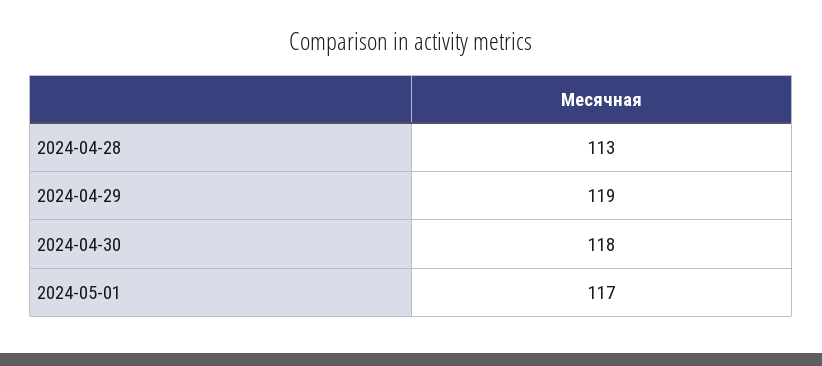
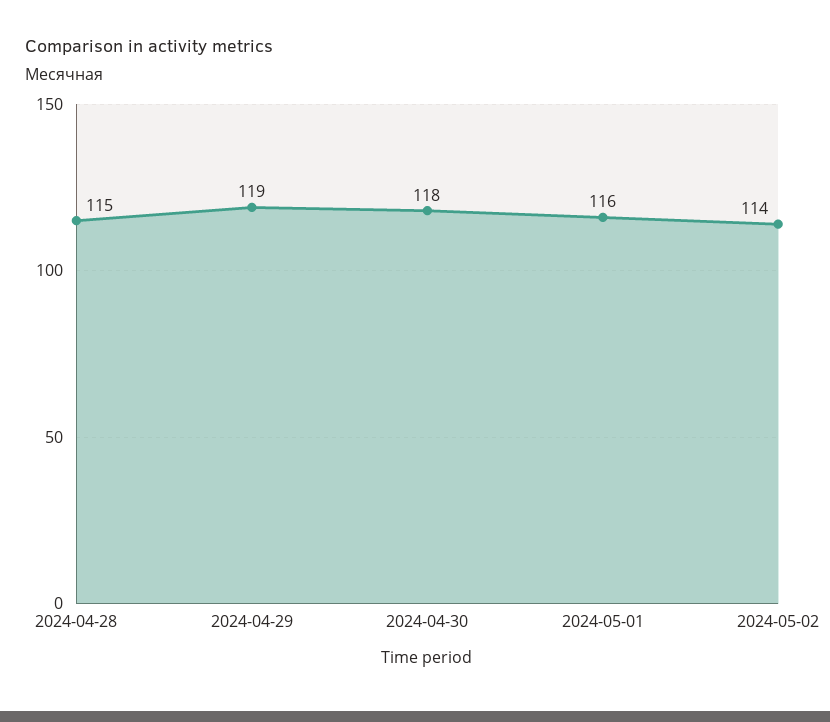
2024-04-28: 113 -> 115
2024-05-01: 117 -> 116
2024-05-02: none -> 114

